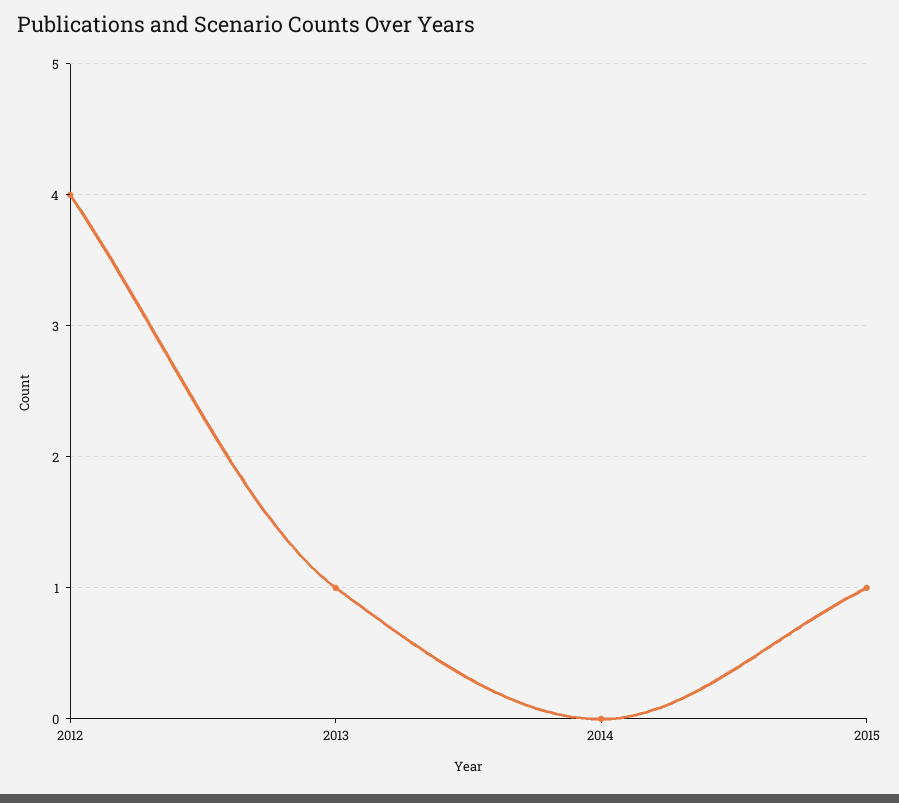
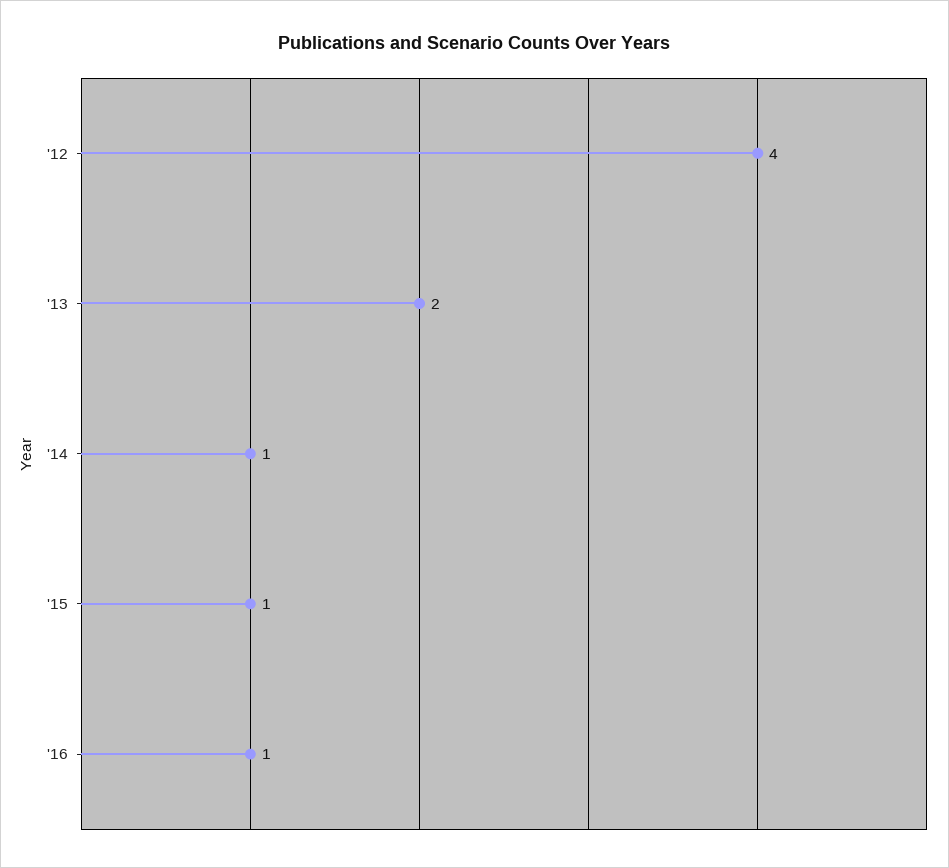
2013: 1 -> 2
2014: 0 -> 1
'16: none -> 1

